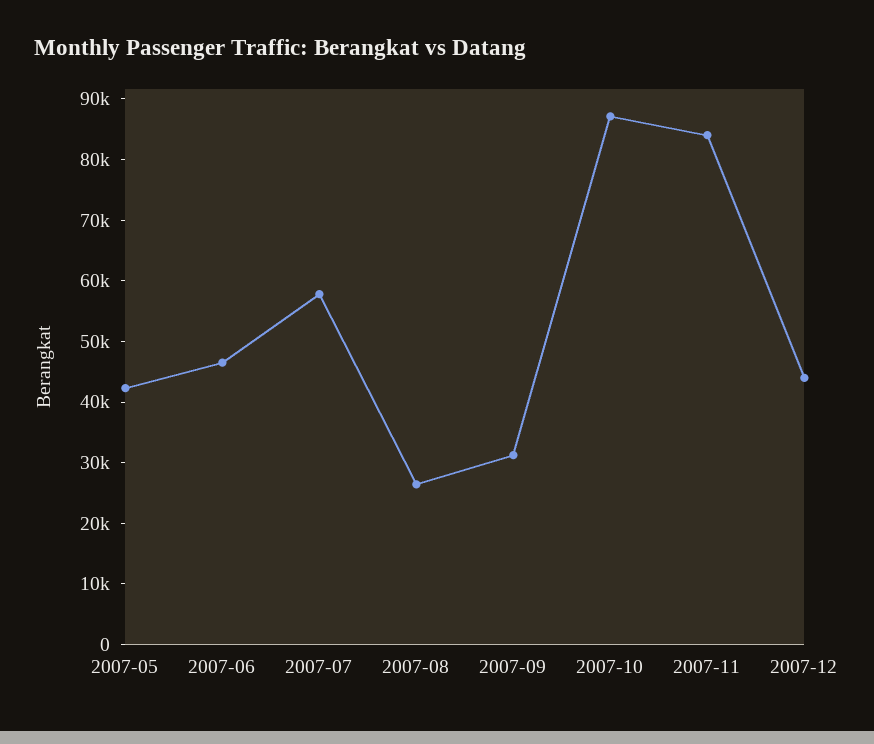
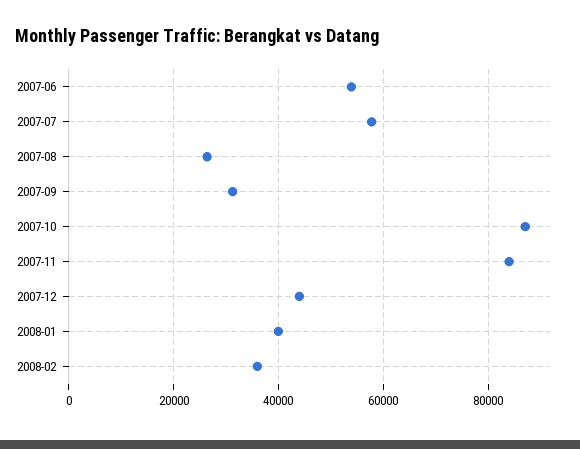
2007-05: 42000 -> none
2007-06: 46000 -> 54000
2008-01: none -> 40000
2008-02: none -> 36000

